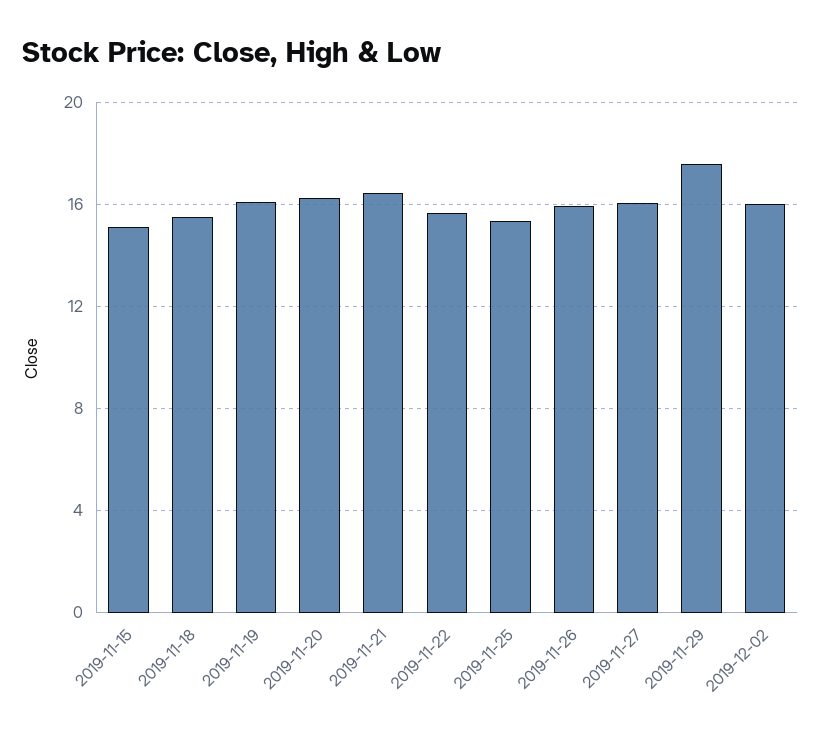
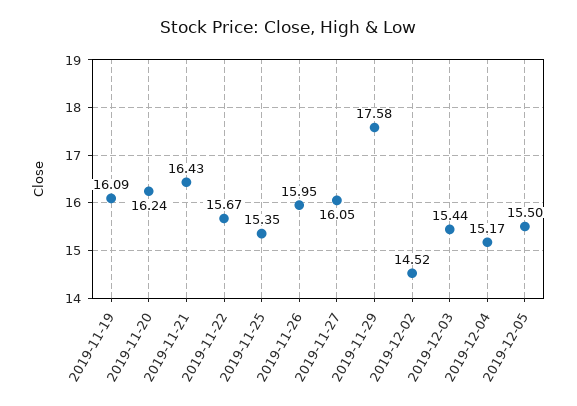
2019-11-15: 15 -> none
2019-11-18: 15.5 -> none
2019-12-02: 16 -> 14.52
2019-12-03: none -> 15.44
2019-12-04: none -> 15.17
2019-12-05: none -> 15.5

